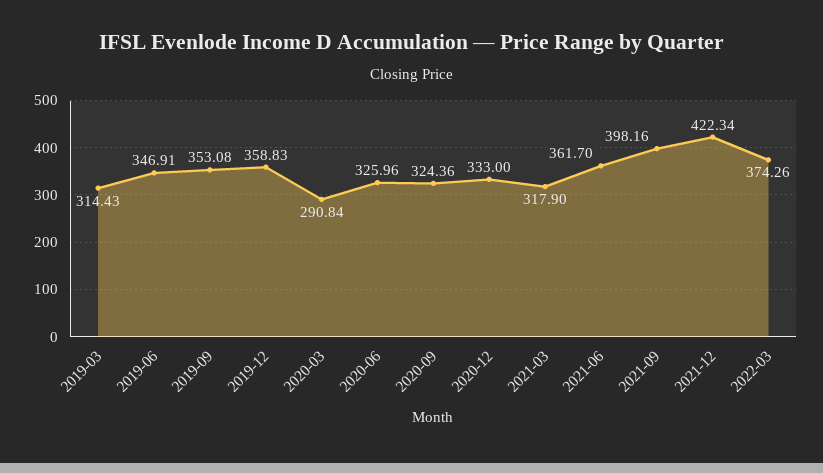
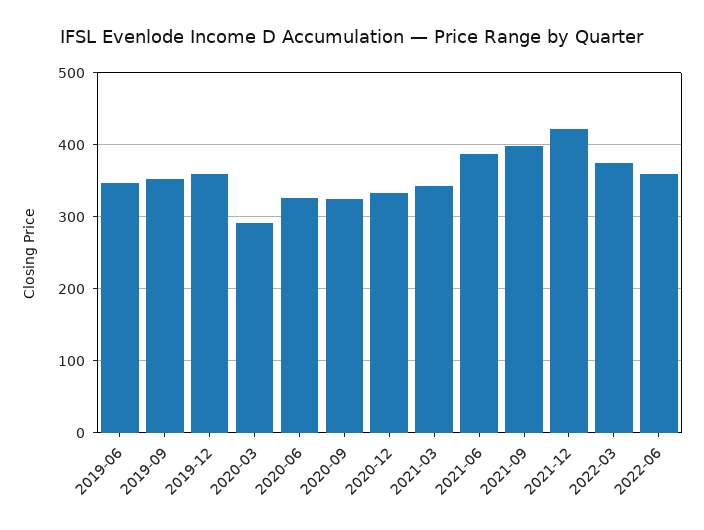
2019-03: 314.43 -> none
2021-03: 317.9 -> 340
2021-06: 361.7 -> 390
2022-06: none -> 360

